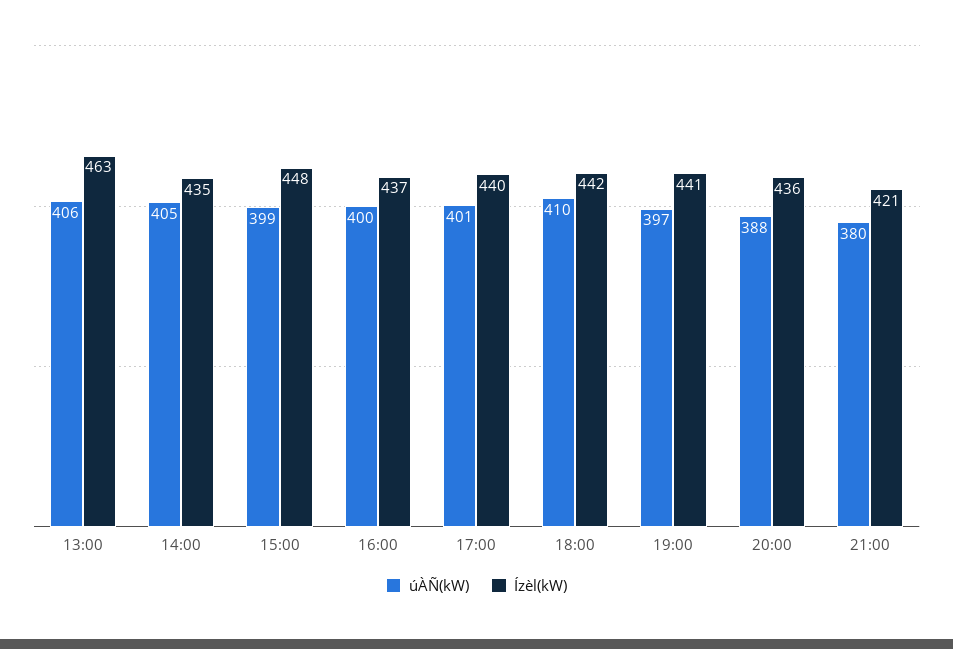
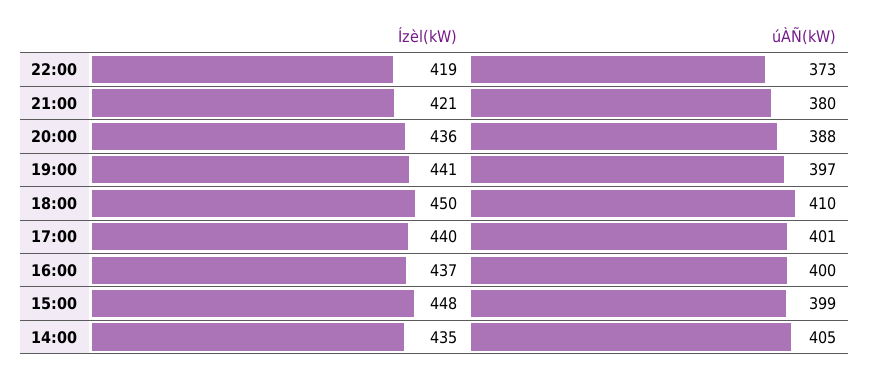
úÀÑ(kW), 13:00: 406 -> none
Ízèl(kW), 13:00: 463 -> none
Ízèl(kW), 18:00: 442 -> 450
Ízèl(kW), 22:00: none -> 419
úÀÑ(kW), 22:00: none -> 373

